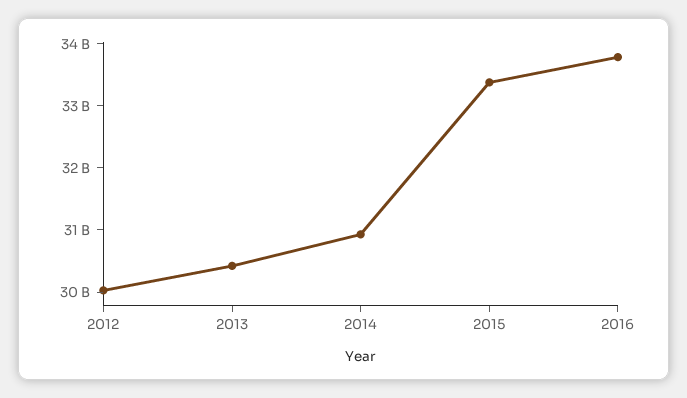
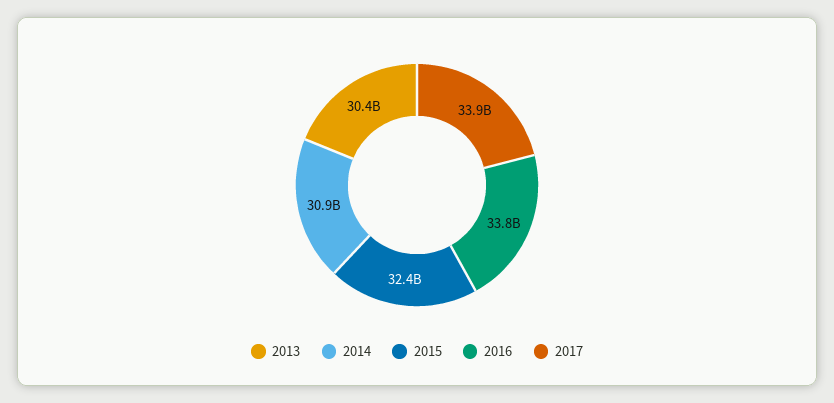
2012: 30000000000 -> none
2015: 33400000000 -> 32400000000
2017: none -> 33900000000

